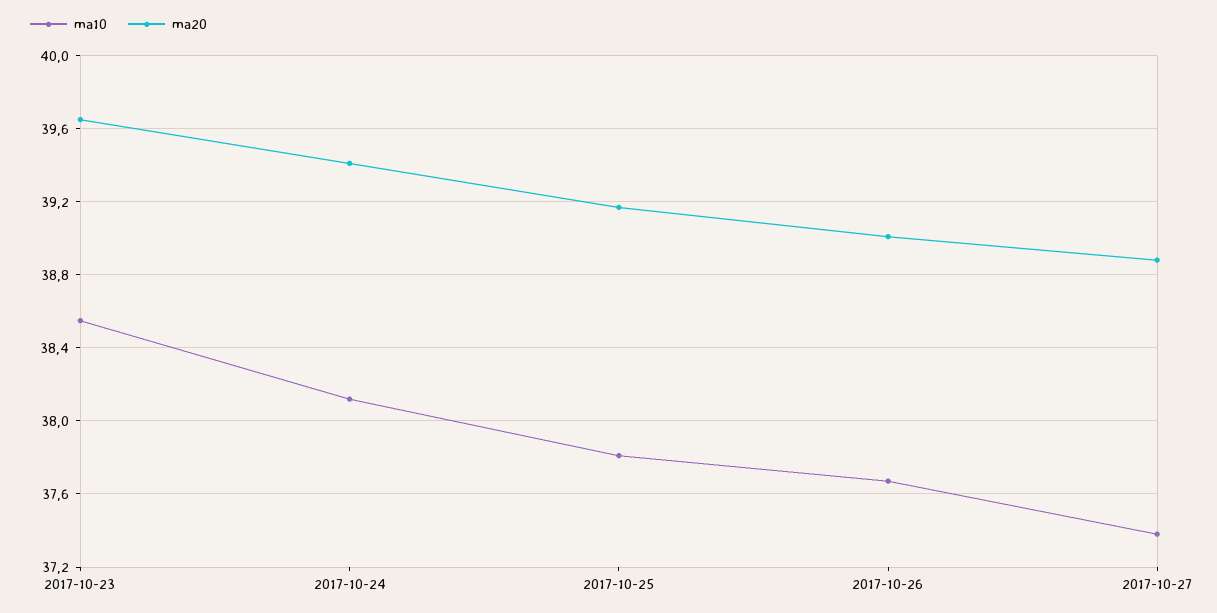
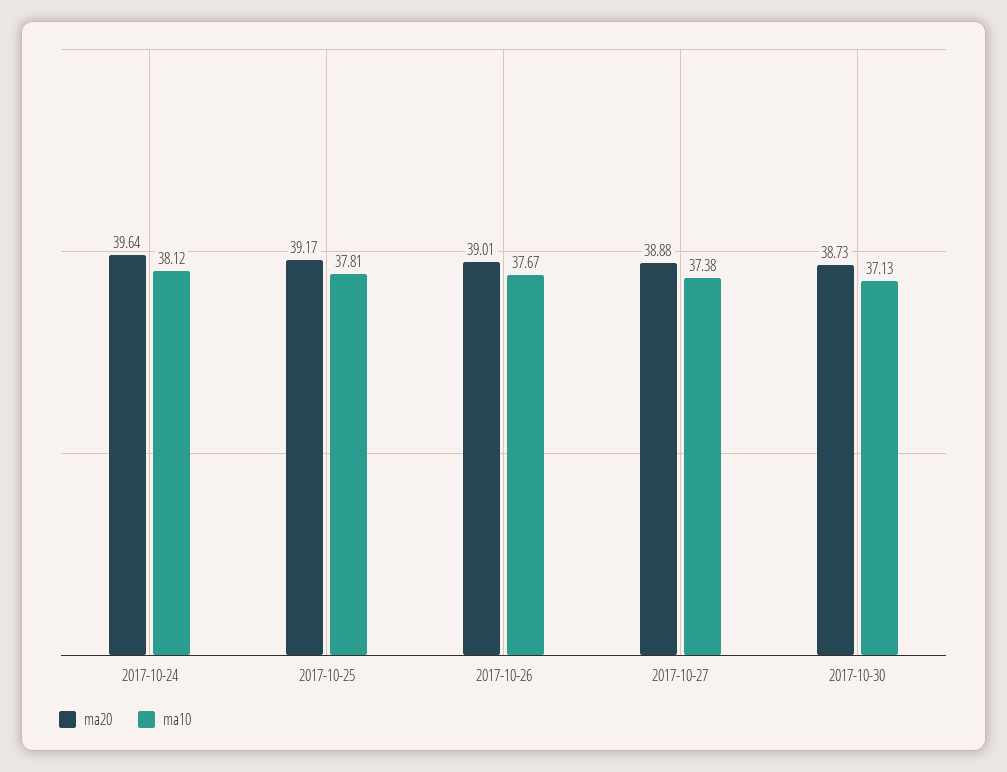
ma10, 2017-10-23: 38.55 -> none
ma20, 2017-10-23: 39.65 -> none
ma20, 2017-10-24: 39.4 -> 39.64
ma20, 2017-10-30: none -> 38.73
ma10, 2017-10-30: none -> 37.13

